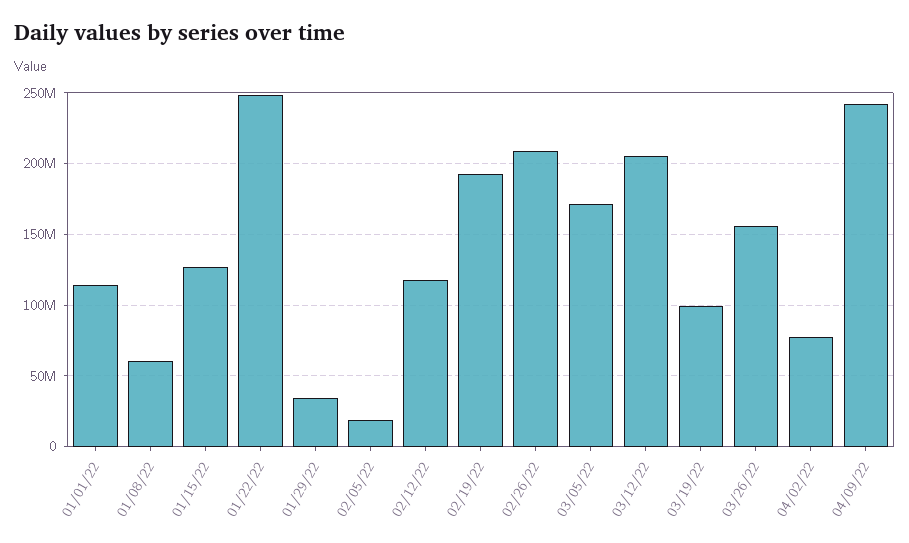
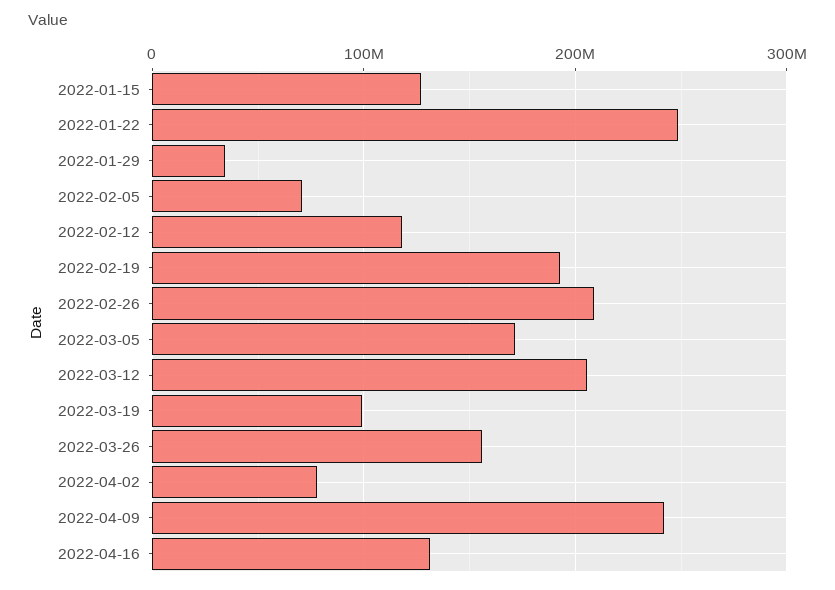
01/01/22: 115000000 -> none
01/08/22: 60000000 -> none
02/05/22: 20000000 -> 70000000
2022-04-16: none -> 130000000

